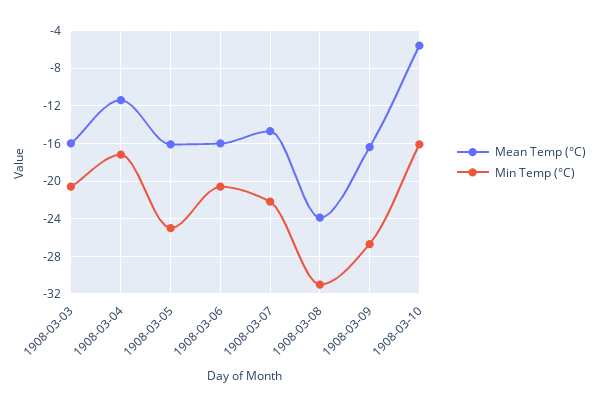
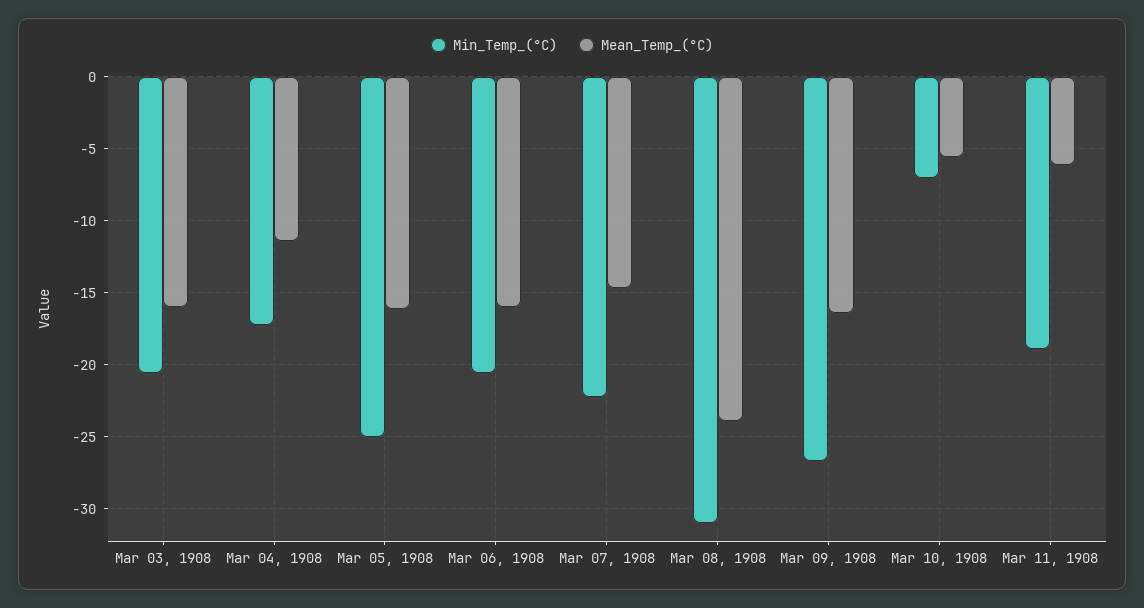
Min Temp (°C), 1908-03-10: -16 -> -7
Min Temp (°C), Mar 11, 1908: none -> -19
Mean Temp (°C), Mar 11, 1908: none -> -6

